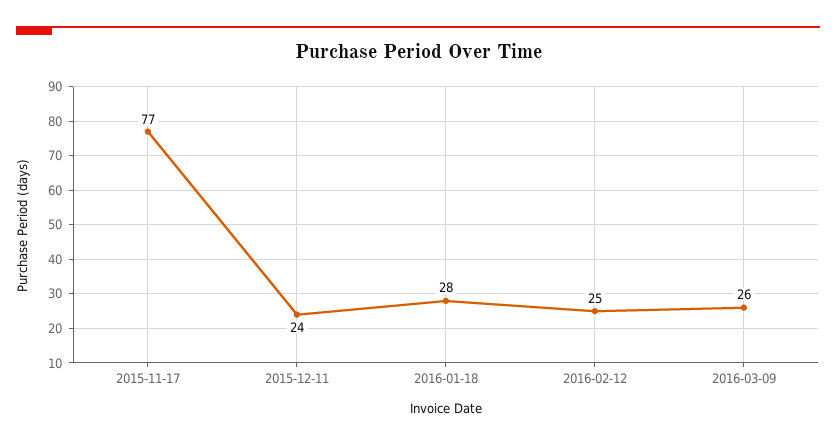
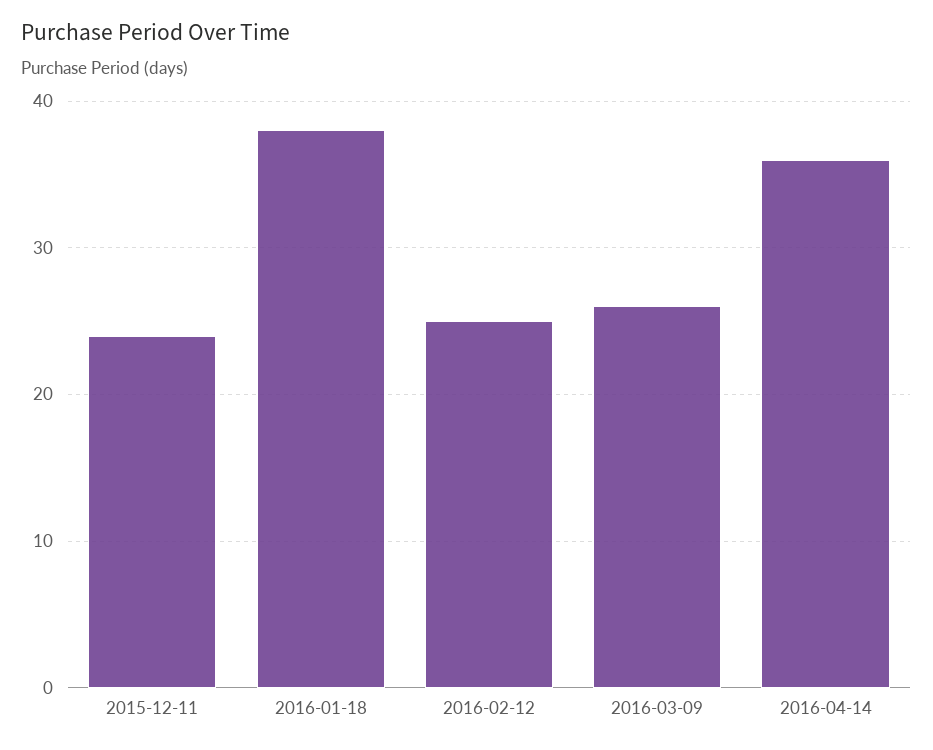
2015-11-17: 77 -> none
2016-01-18: 28 -> 38
2016-04-14: none -> 36

